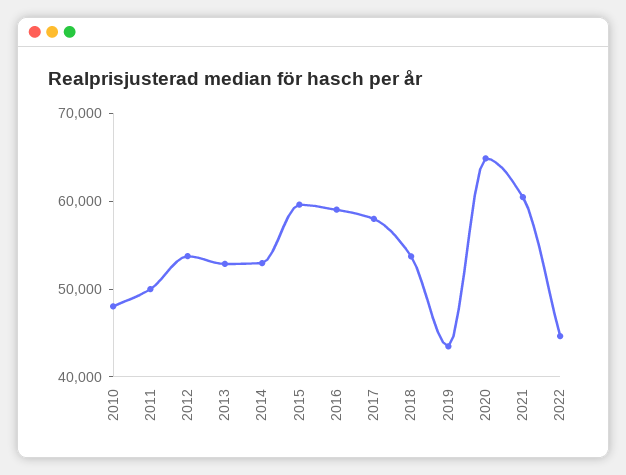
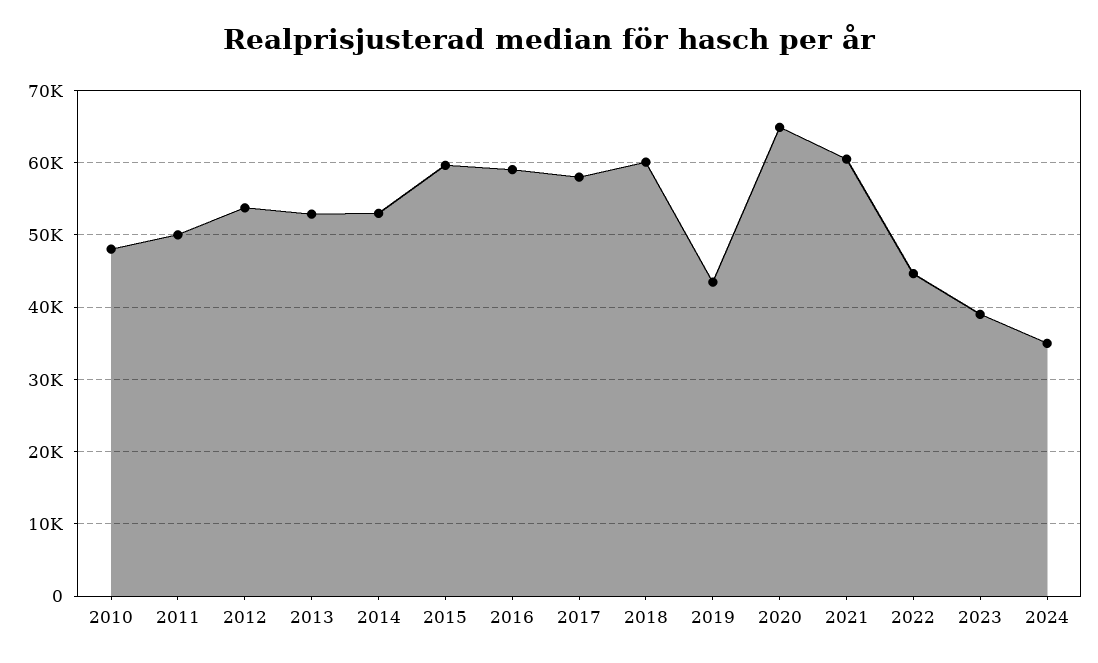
2018: 54000 -> 60000
2023: none -> 39000
2024: none -> 35000

